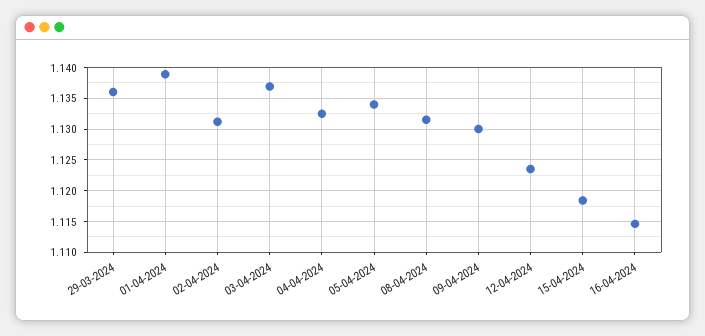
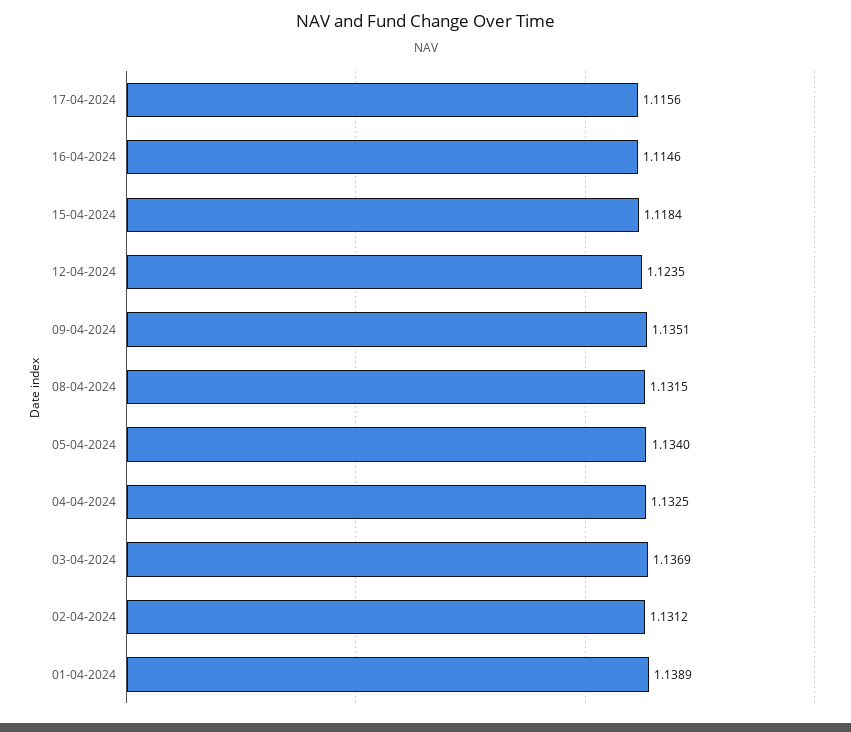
29-03-2024: 1.136 -> none
09-04-2024: 1.13 -> 1.1351
17-04-2024: none -> 1.1156

